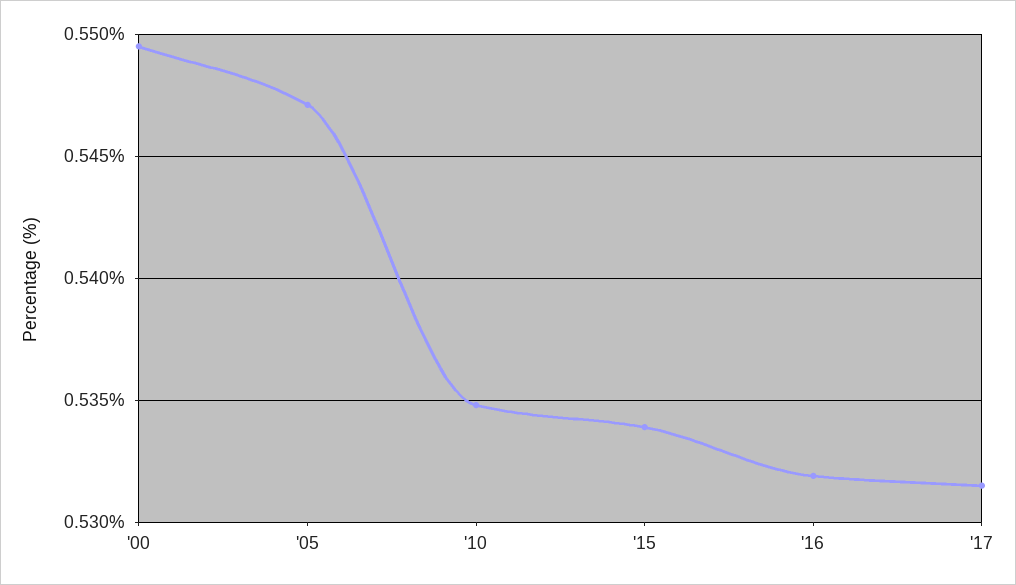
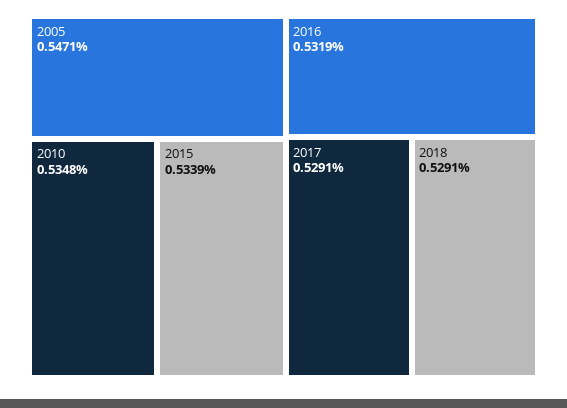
'00: 0.5495 -> none
'17: 0.5315 -> 0.5291
2018: none -> 0.5291

